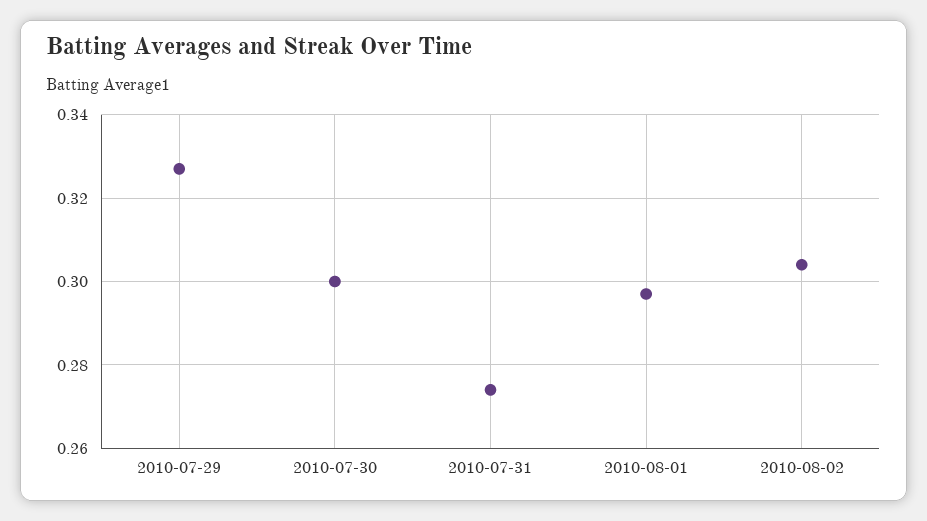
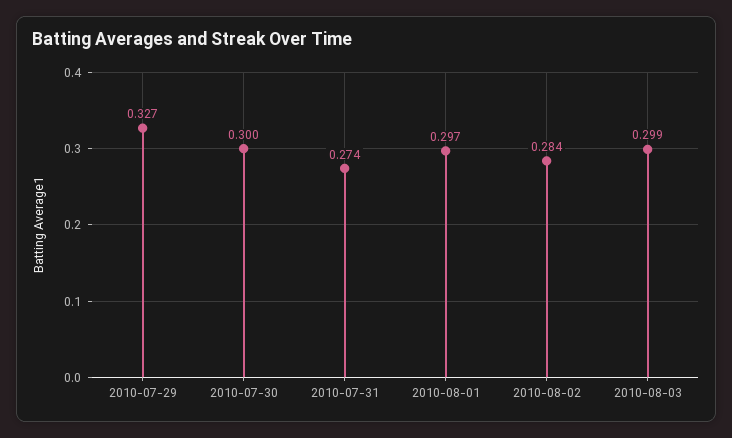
2010-08-02: 0.305 -> 0.284
2010-08-03: none -> 0.299

